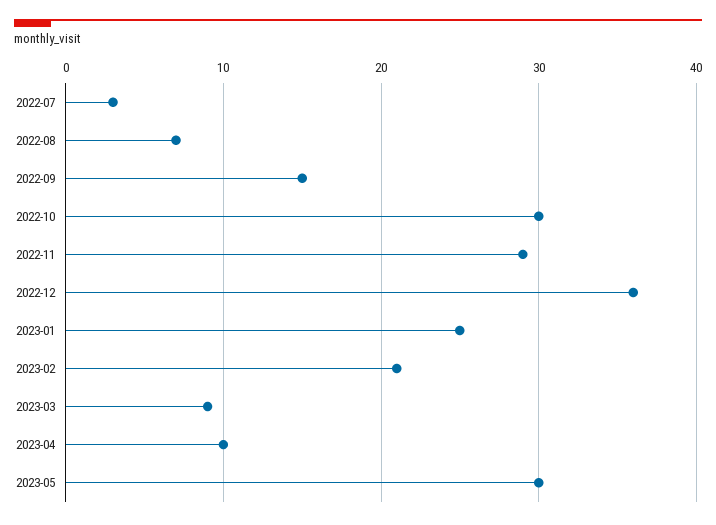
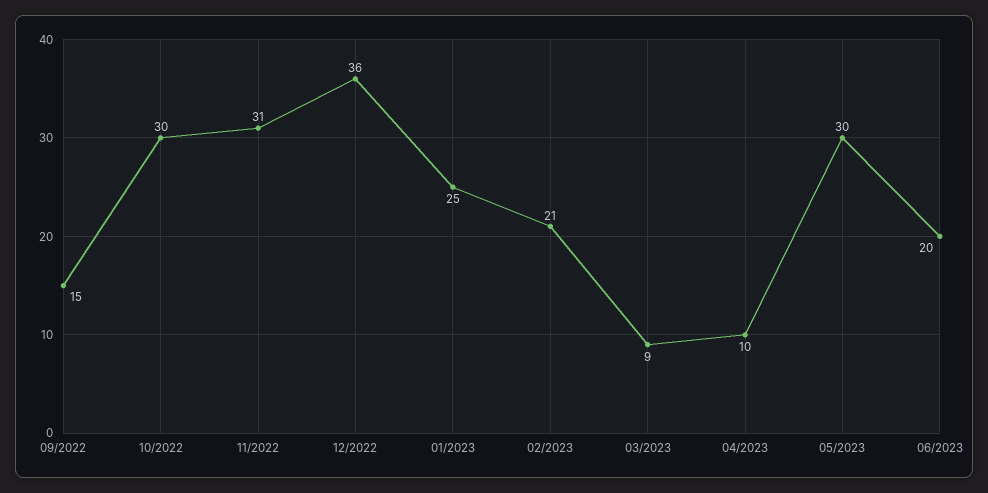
2022-07: 3 -> none
2022-08: 7 -> none
2022-11: 29 -> 31
06/2023: none -> 20

